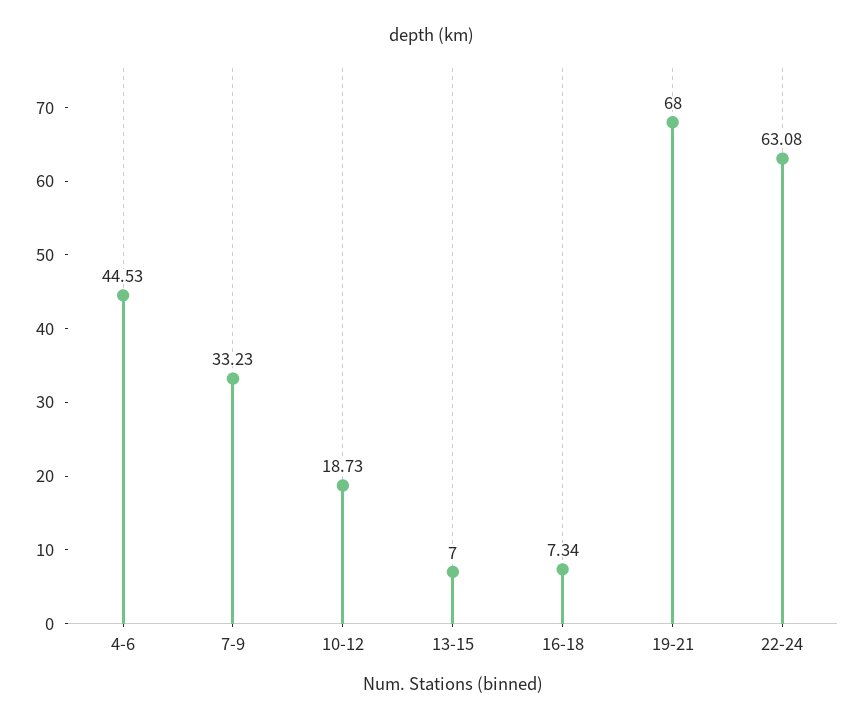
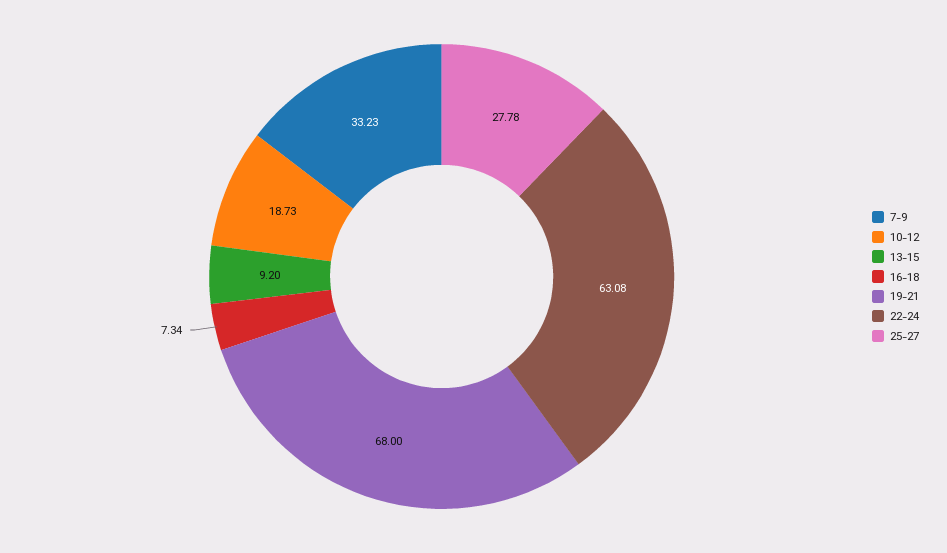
4-6: 44.53 -> none
13-15: 7 -> 9.2
25-27: none -> 27.78

